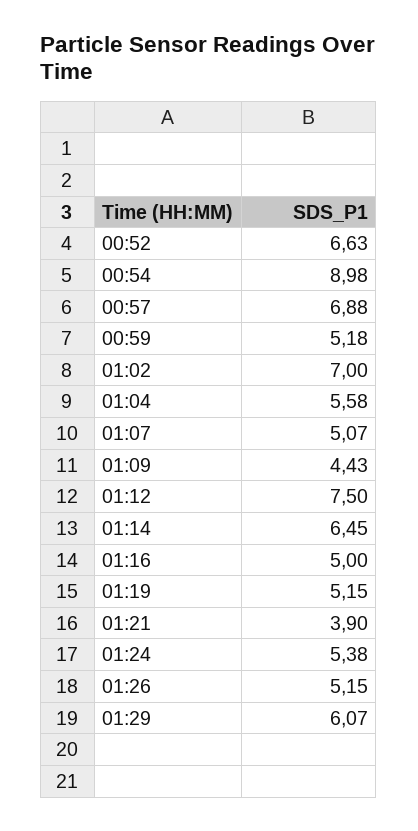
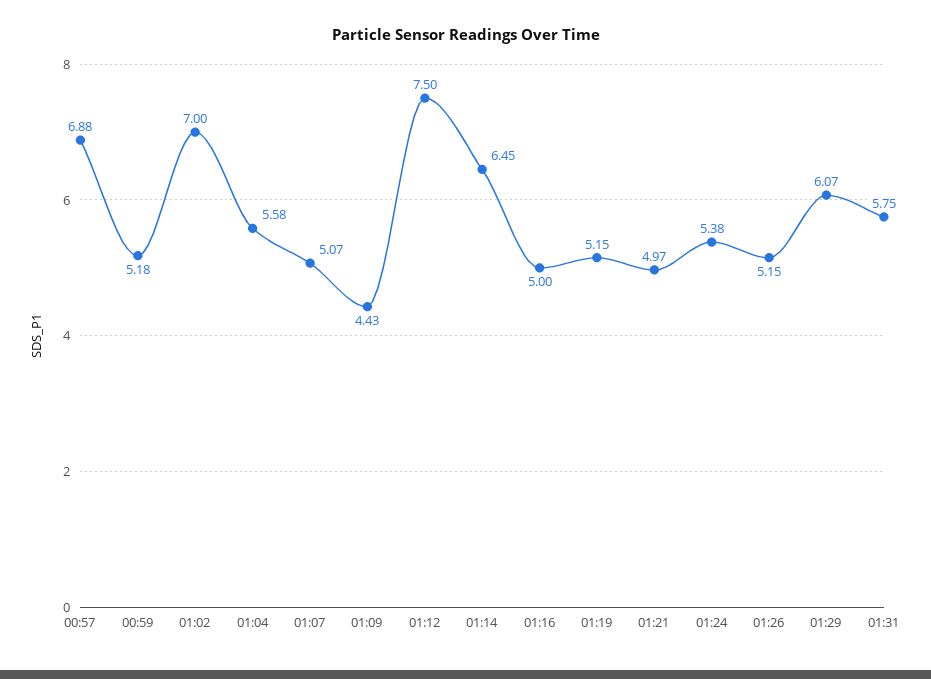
00:52: 6.63 -> none
00:54: 8.98 -> none
01:21: 3.9 -> 4.97
01:31: none -> 5.75

